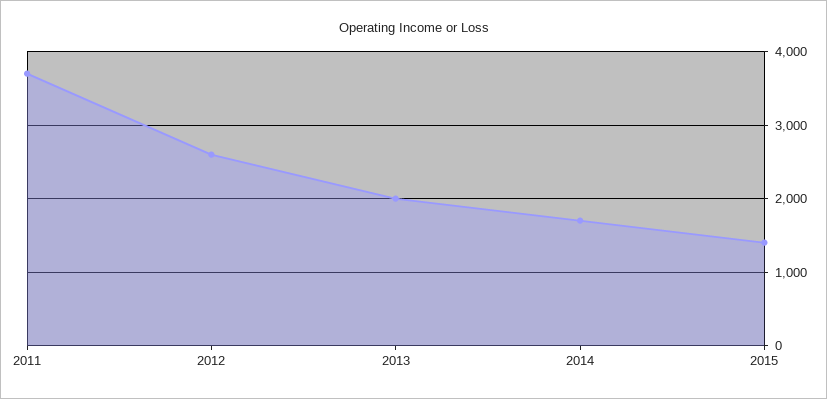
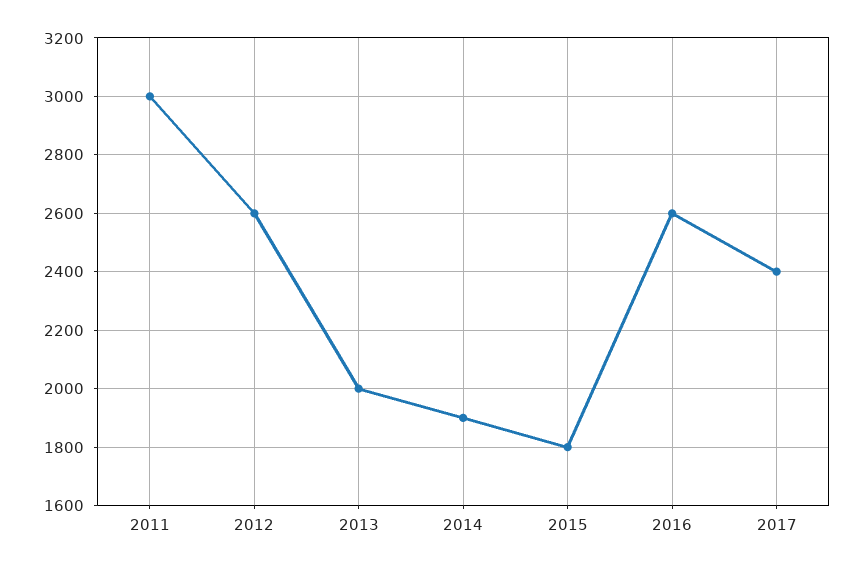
2011: 3700 -> 3000
2014: 1700 -> 1900
2015: 1400 -> 1800
2016: none -> 2600
2017: none -> 2400

